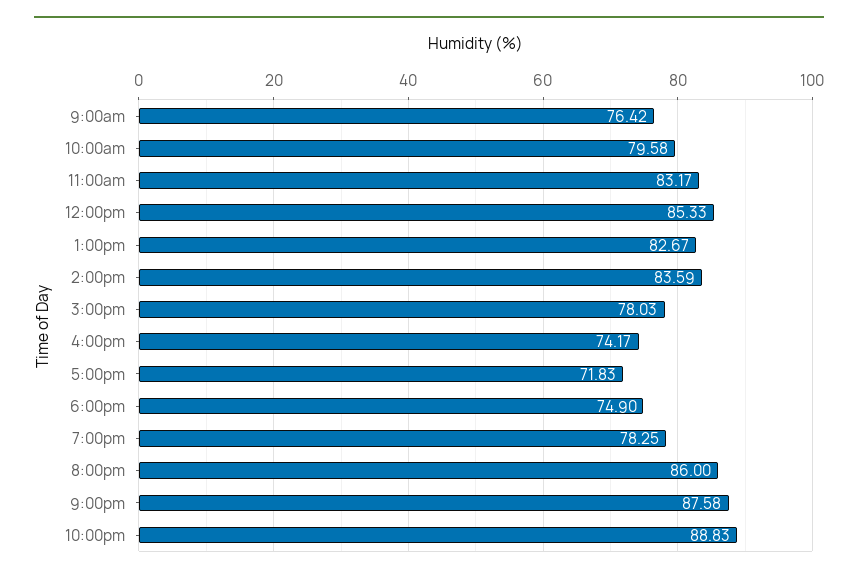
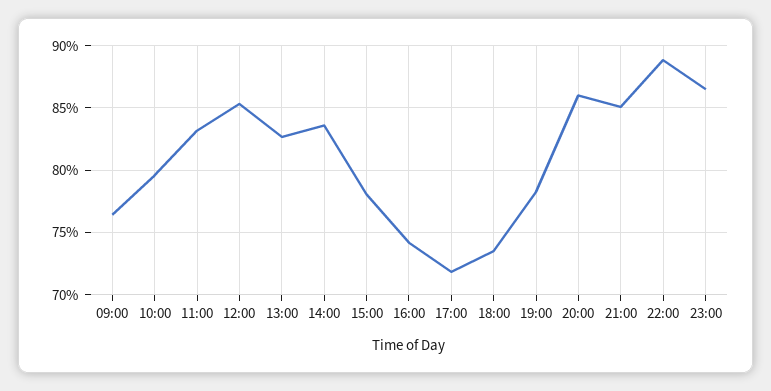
6:00pm: 74.9 -> 73.5
9:00pm: 87.58 -> 85
23:00: none -> 86.5

